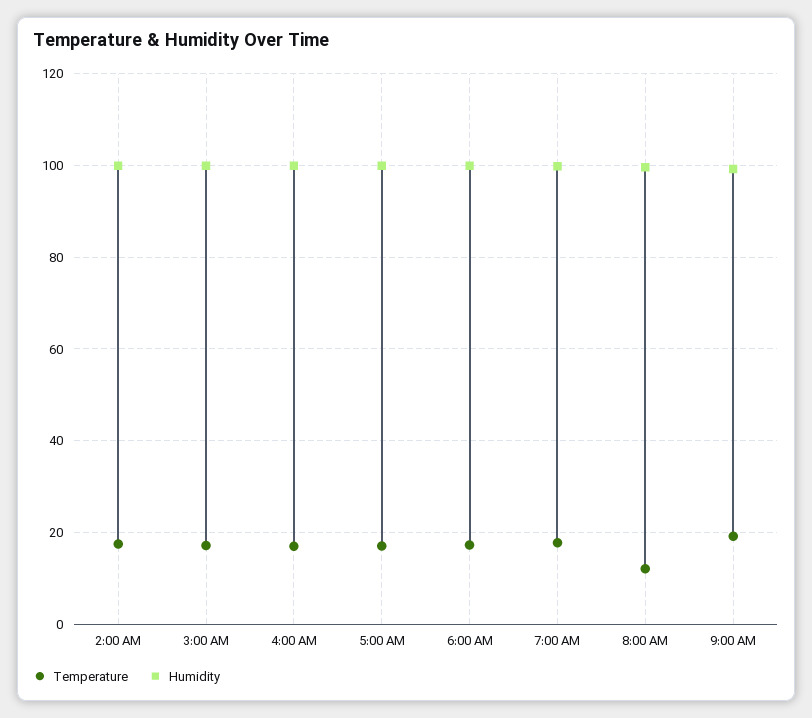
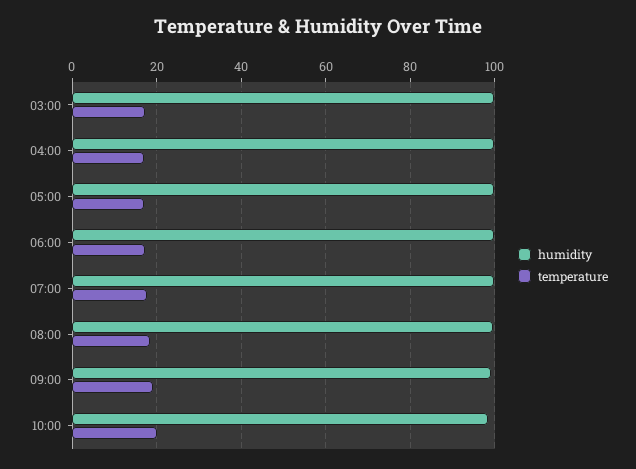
Temperature, 2:00 AM: 18 -> none
Humidity, 2:00 AM: 100 -> none
Temperature, 8:00 AM: 12 -> 18
Humidity, 10:00: none -> 98
Temperature, 10:00: none -> 20

